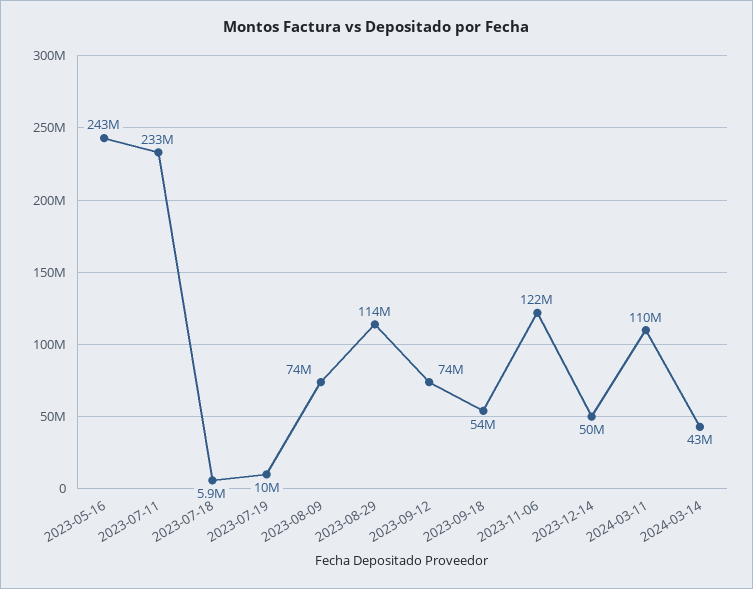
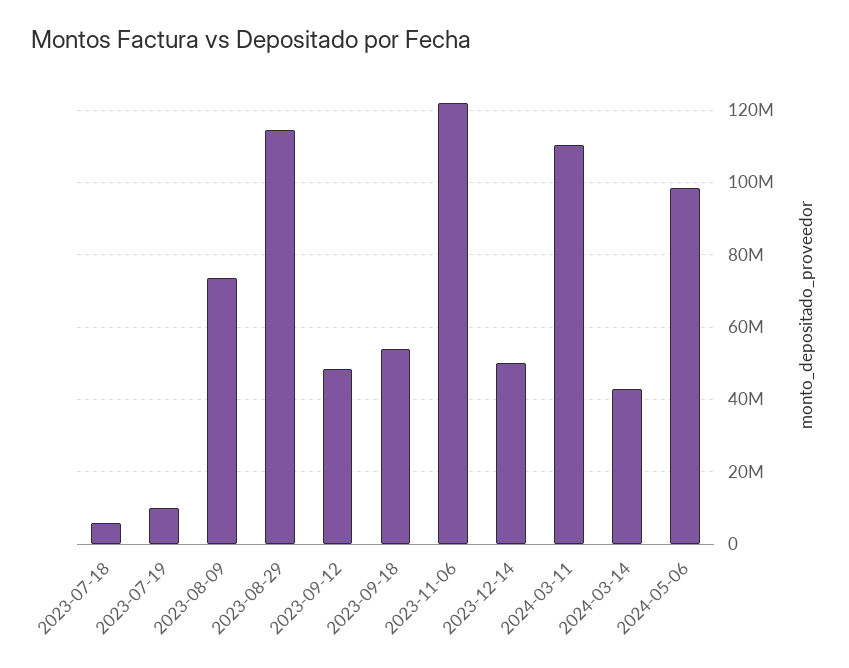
2023-05-16: 243000000 -> none
2023-07-11: 233000000 -> none
2023-09-12: 74000000 -> 48000000
2024-05-06: none -> 98000000

